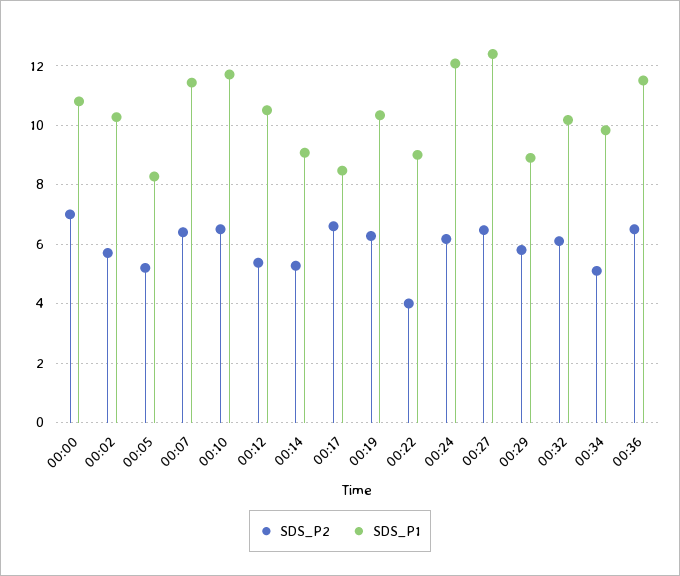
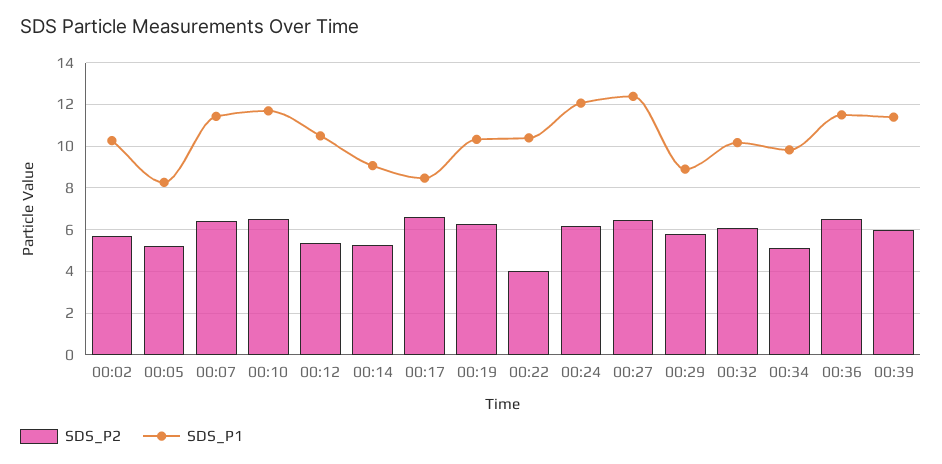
SDS_P2, 00:00: 7 -> none
SDS_P1, 00:00: 10.75 -> none
SDS_P1, 00:22: 9 -> 10.5
SDS_P2, 00:39: none -> 6
SDS_P1, 00:39: none -> 11.5

